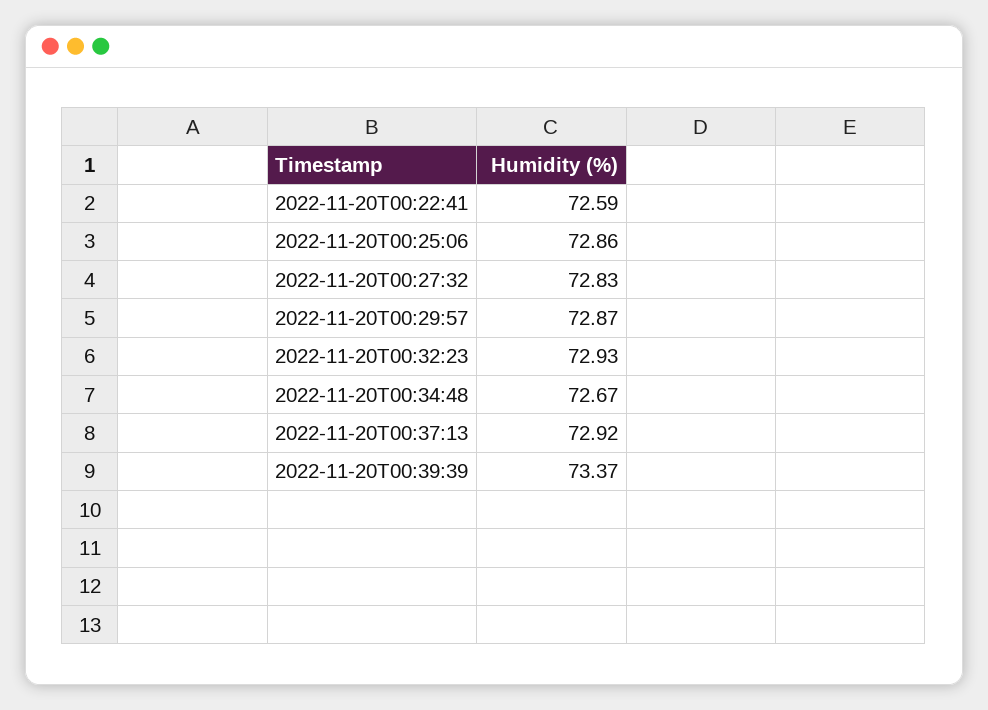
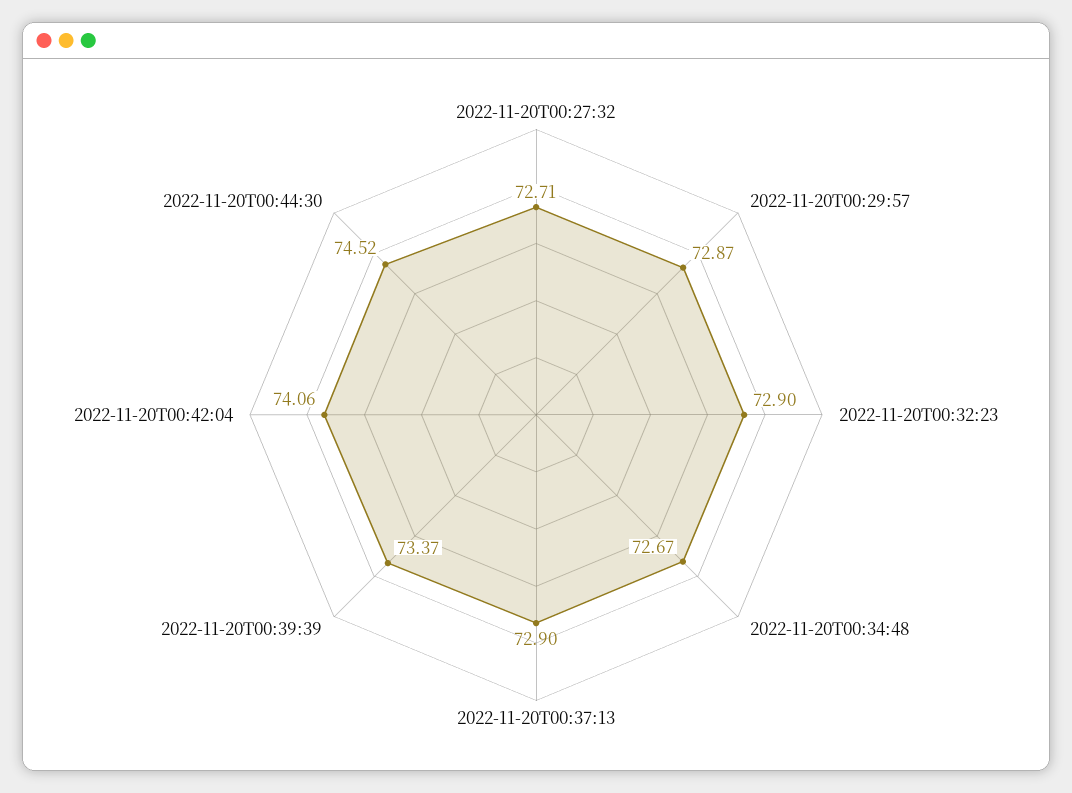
2022-11-20T00:22:41: 72.59 -> none
2022-11-20T00:25:06: 72.86 -> none
2022-11-20T00:27:32: 72.83 -> 72.71
2022-11-20T00:32:23: 72.93 -> 72.9
2022-11-20T00:37:13: 72.92 -> 72.9
2022-11-20T00:42:04: none -> 74.06
2022-11-20T00:44:30: none -> 74.52

